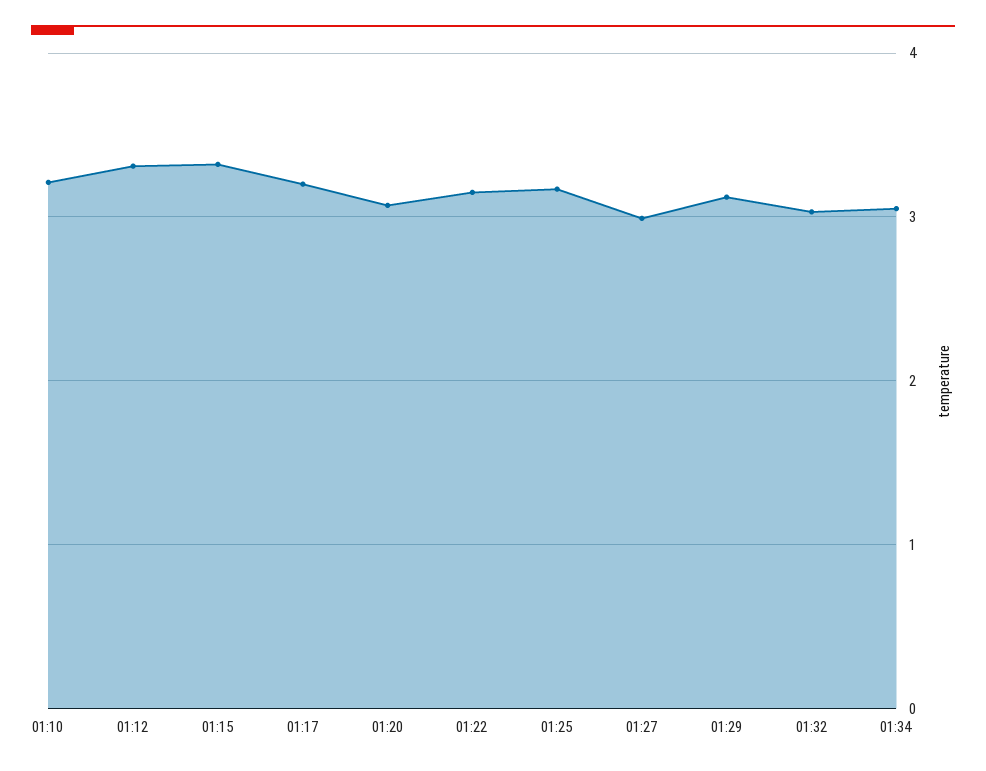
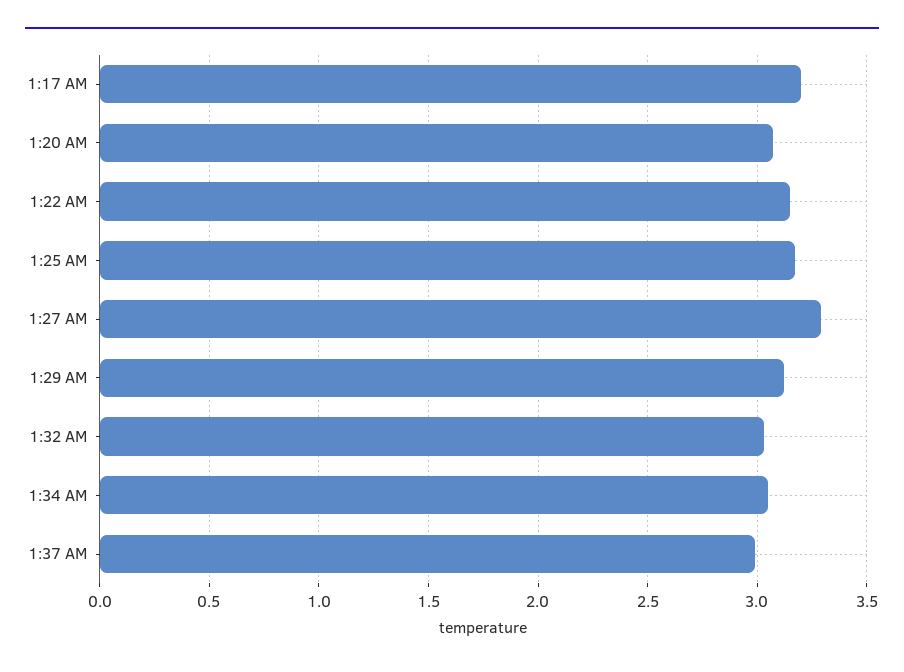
01:10: 3.2 -> none
01:12: 3.3 -> none
01:15: 3.3 -> none
01:27: 3 -> 3.3
1:37 AM: none -> 3

